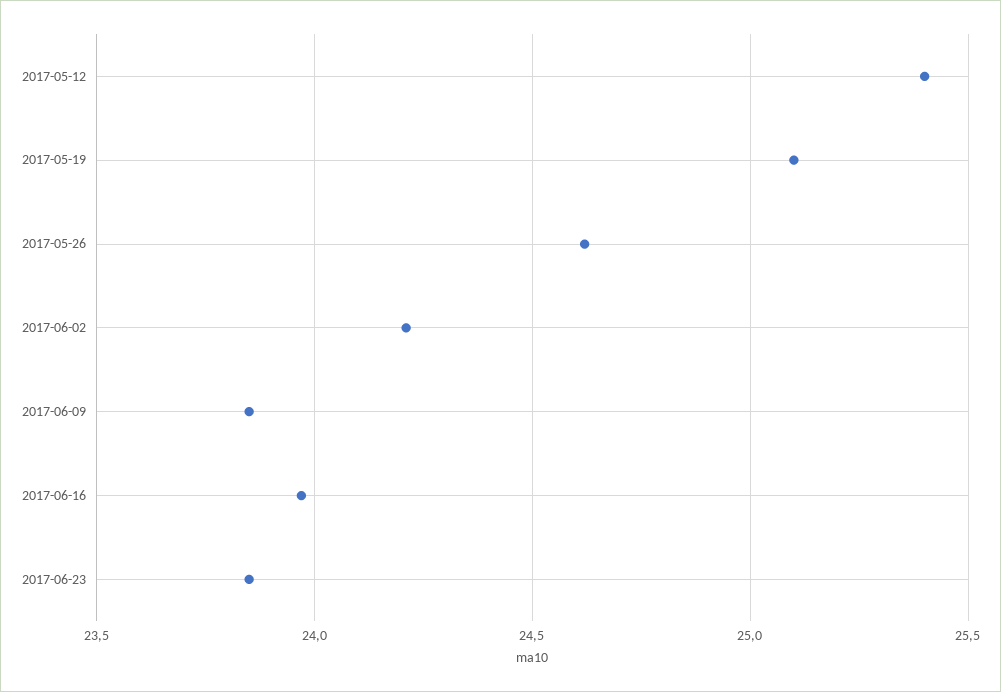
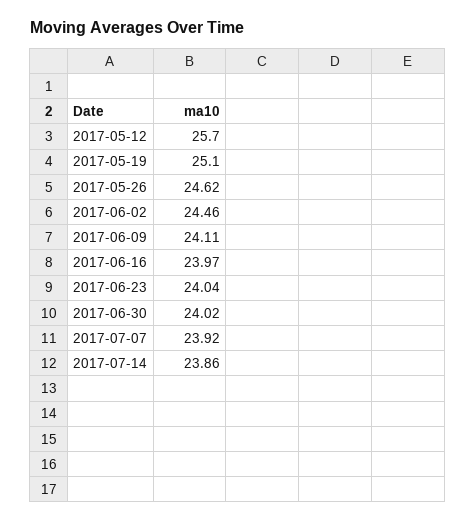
2017-05-12: 25.4 -> 25.7
2017-06-02: 24.2 -> 24.46
2017-06-09: 23.85 -> 24.11
2017-06-23: 23.85 -> 24.04
2017-06-30: none -> 24.02
2017-07-07: none -> 23.92
2017-07-14: none -> 23.86

